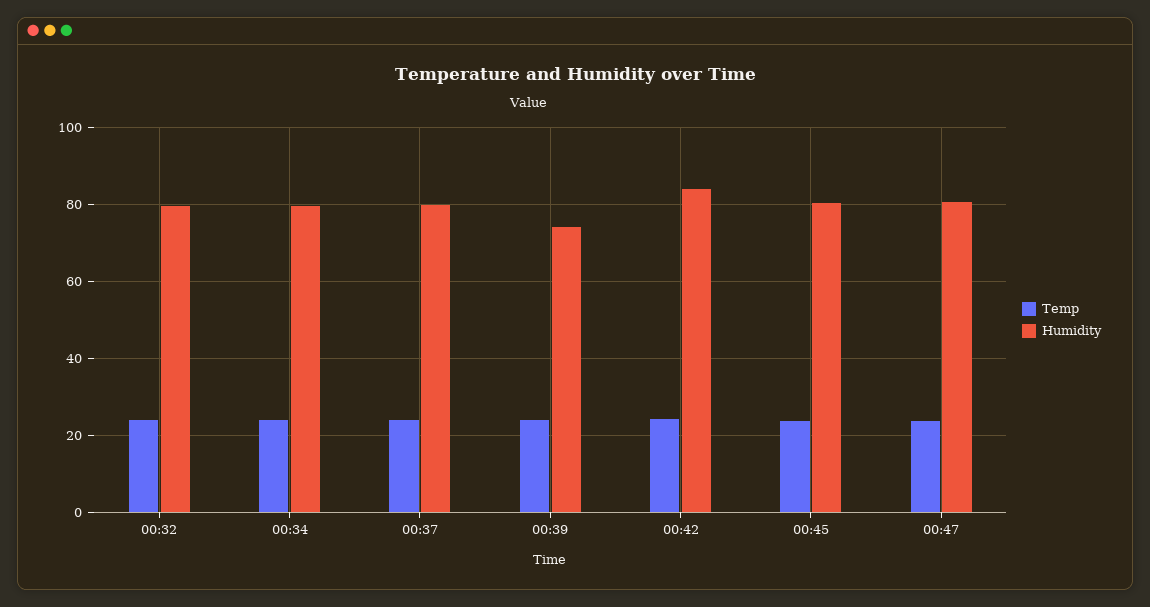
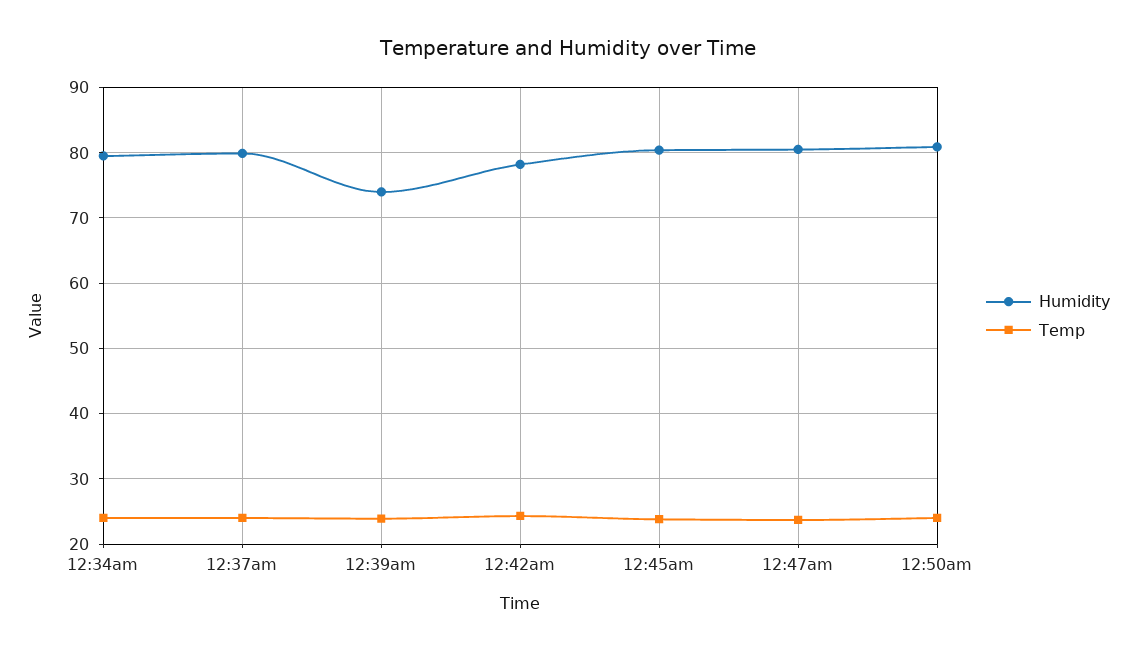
Temp, 00:32: 24 -> none
Humidity, 00:32: 80 -> none
Humidity, 00:42: 84 -> 78
Humidity, 12:50am: none -> 81
Temp, 12:50am: none -> 24

